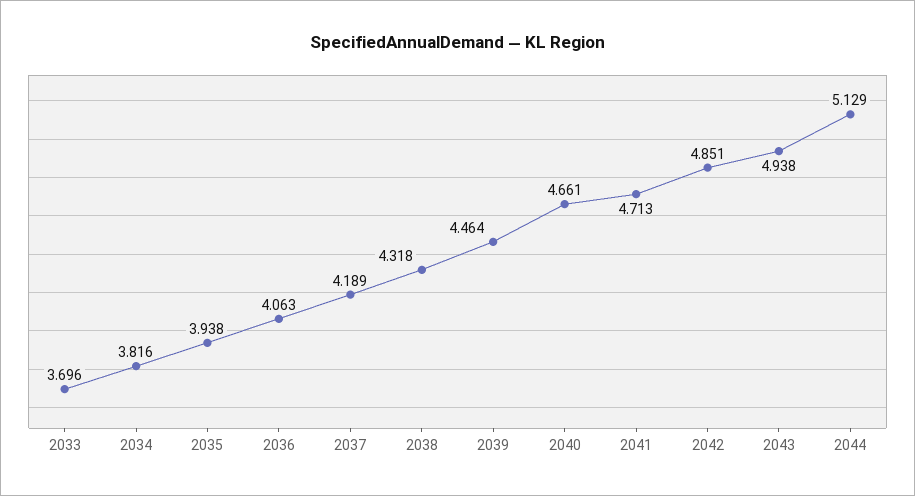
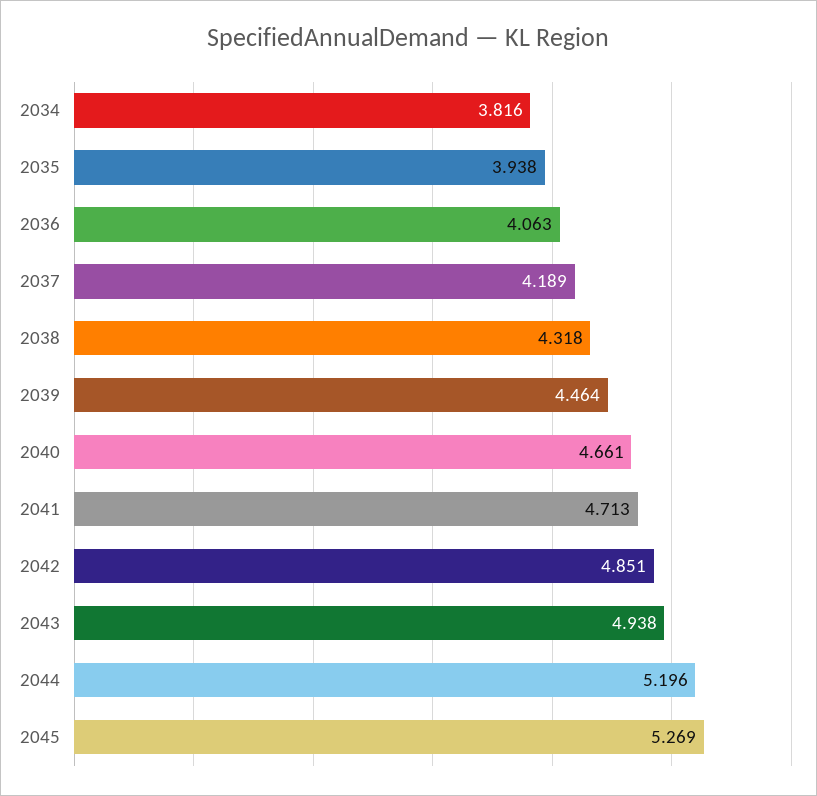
2033: 3.696 -> none
2044: 5.129 -> 5.196
2045: none -> 5.269

